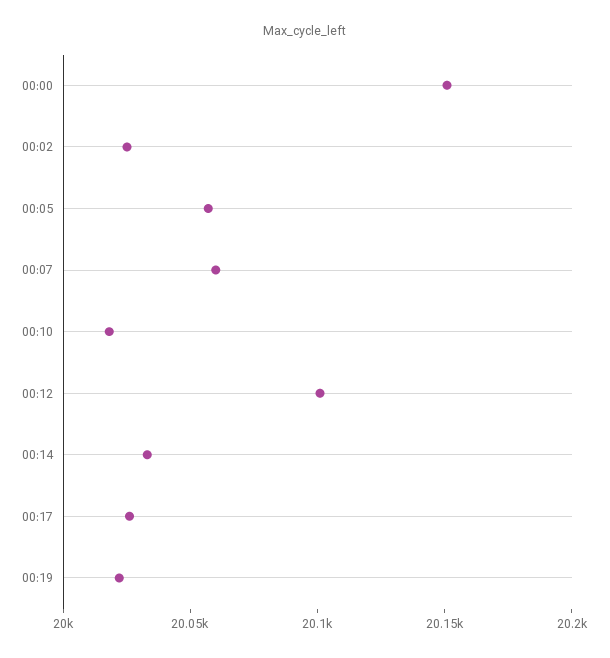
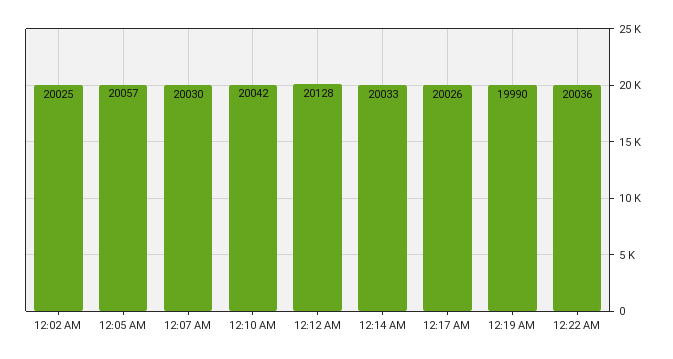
00:00: 20150 -> none
00:07: 20060 -> 20030
00:10: 20020 -> 20042
00:12: 20100 -> 20128
00:19: 20020 -> 19990
12:22 AM: none -> 20036

